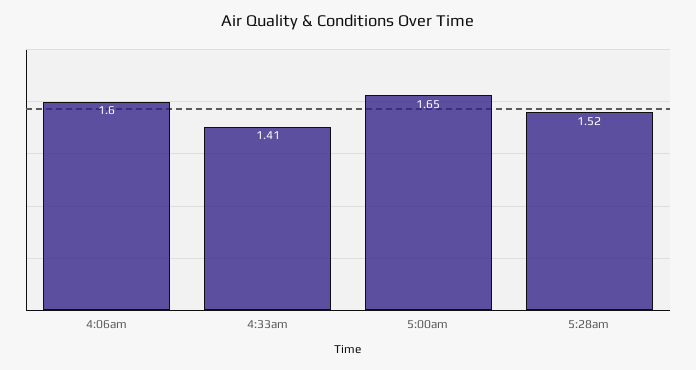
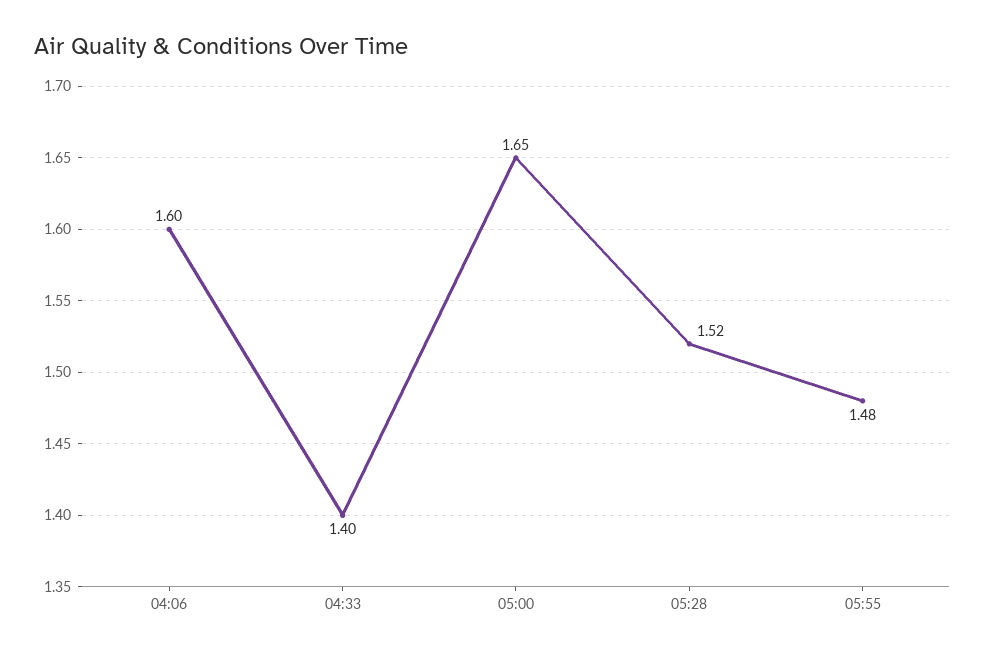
4:33am: 1.41 -> 1.4
05:55: none -> 1.48

